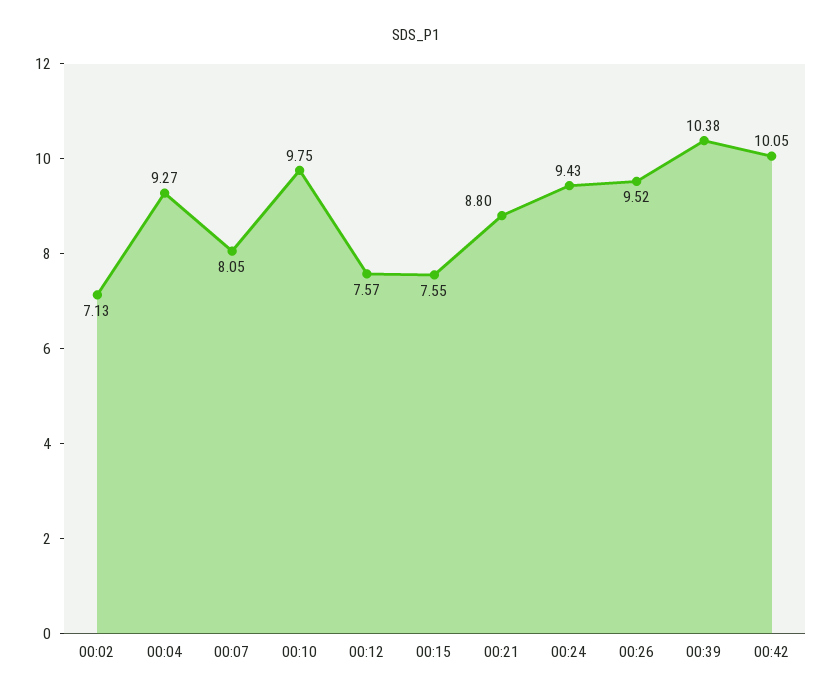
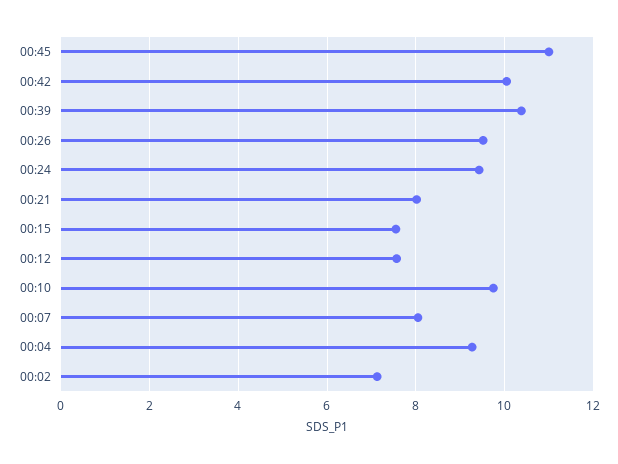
00:21: 8.8 -> 8
00:45: none -> 11

